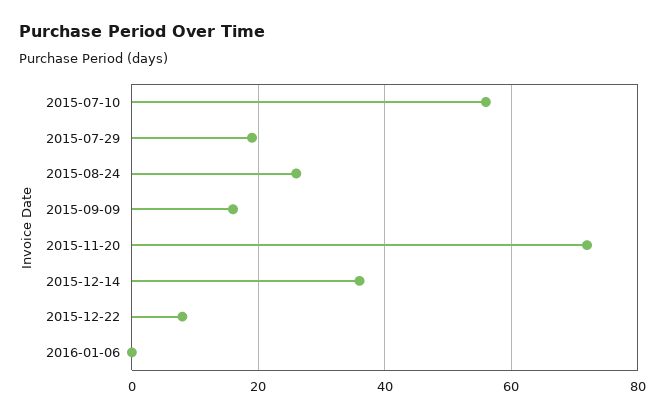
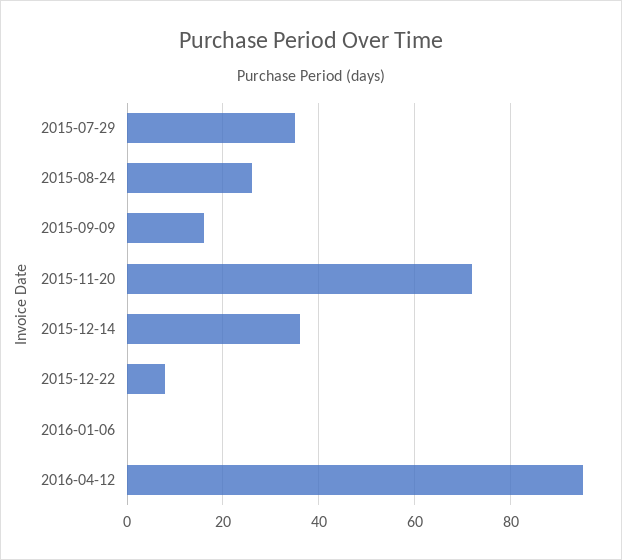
2015-07-10: 55 -> none
2015-07-29: 20 -> 35
2016-04-12: none -> 95

